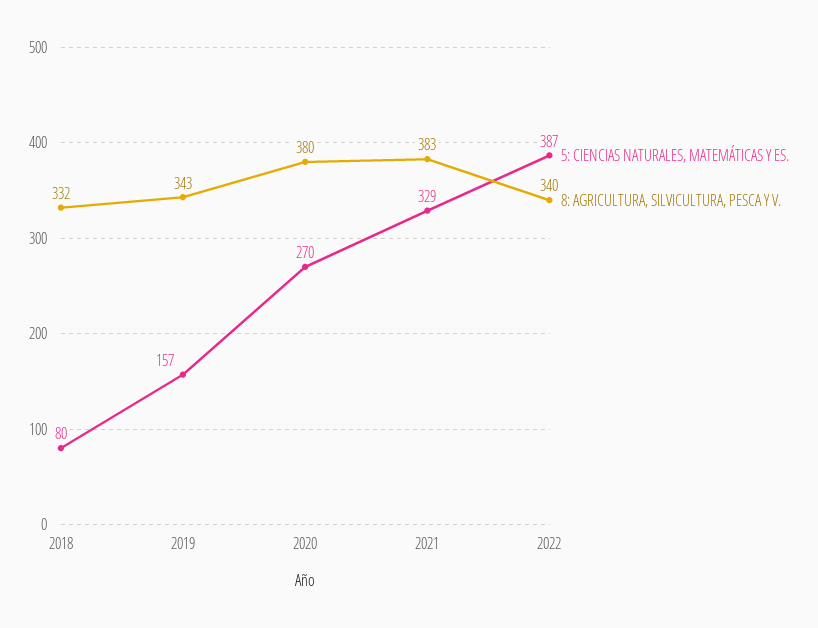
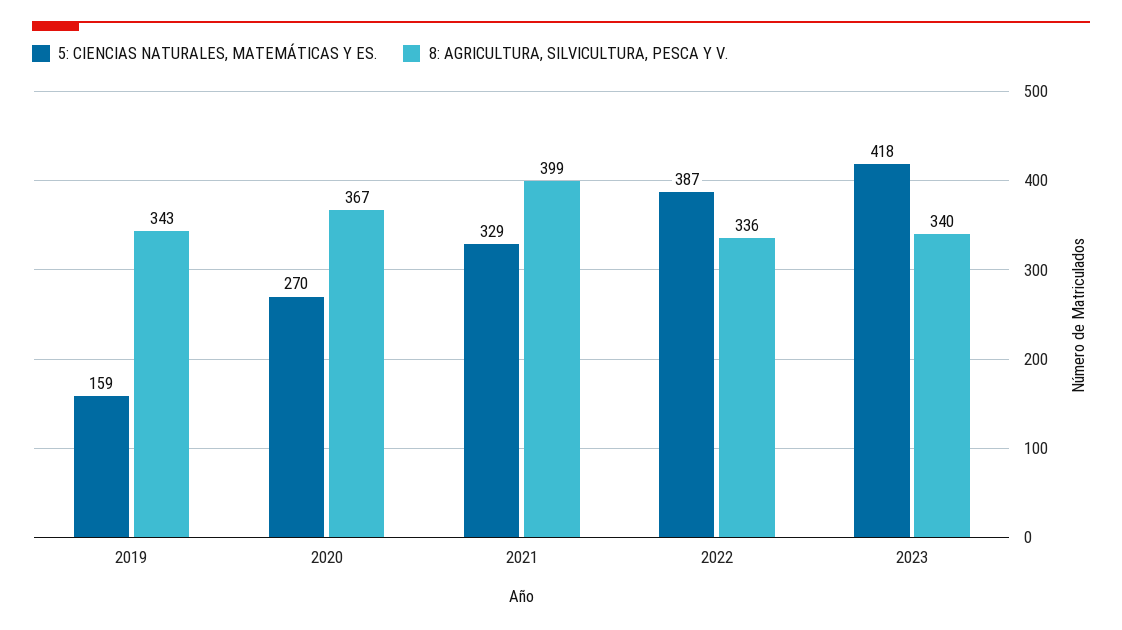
5: CIENCIAS NATURALES, MATEMÁTICAS Y ES., 2018: 80 -> none
8: AGRICULTURA, SILVICULTURA, PESCA Y V., 2018: 332 -> none
5: CIENCIAS NATURALES, MATEMÁTICAS Y ES., 2019: 157 -> 159
8: AGRICULTURA, SILVICULTURA, PESCA Y V., 2020: 380 -> 367
8: AGRICULTURA, SILVICULTURA, PESCA Y V., 2021: 383 -> 399
8: AGRICULTURA, SILVICULTURA, PESCA Y V., 2022: 340 -> 336
5: CIENCIAS NATURALES, MATEMÁTICAS Y ES., 2023: none -> 418
8: AGRICULTURA, SILVICULTURA, PESCA Y V., 2023: none -> 340

